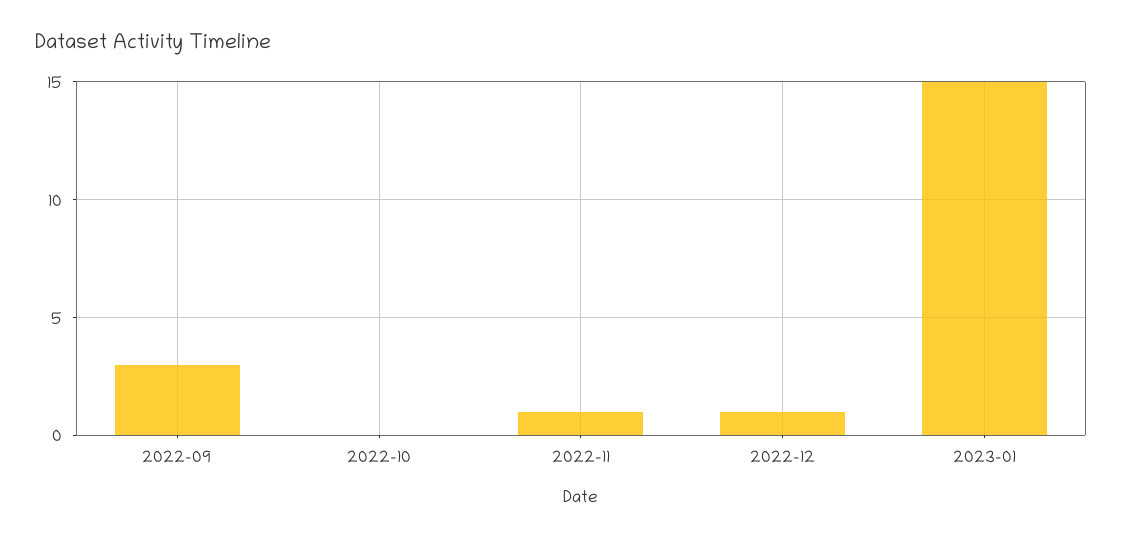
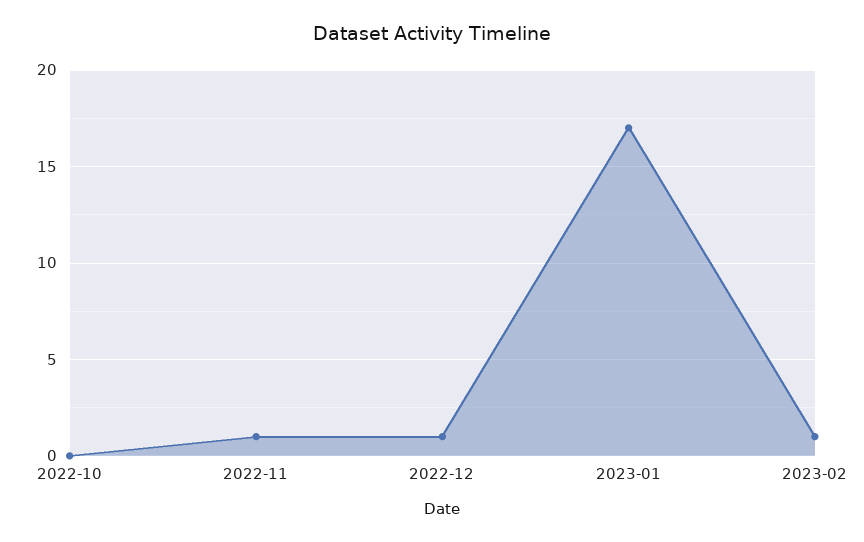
2022-09: 3 -> none
2023-01: 15 -> 17
2023-02: none -> 1

